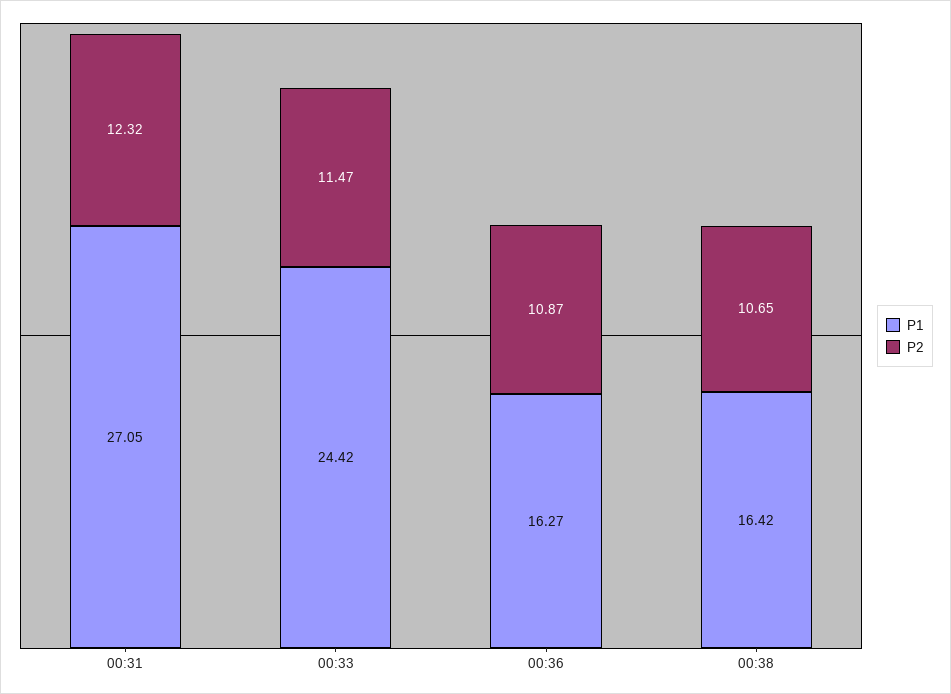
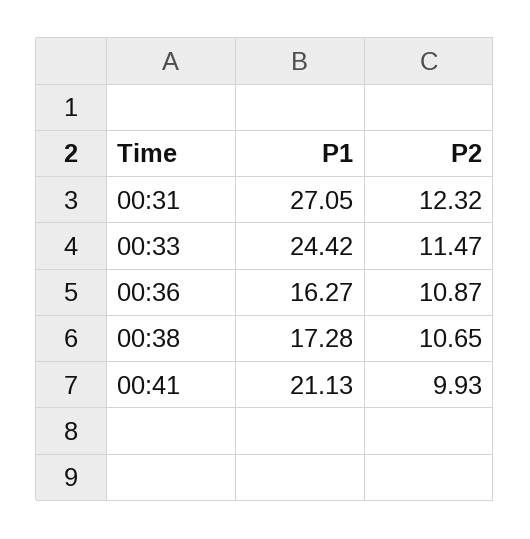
P1, 00:38: 16.42 -> 17.28
P1, 00:41: none -> 21.13
P2, 00:41: none -> 9.93

